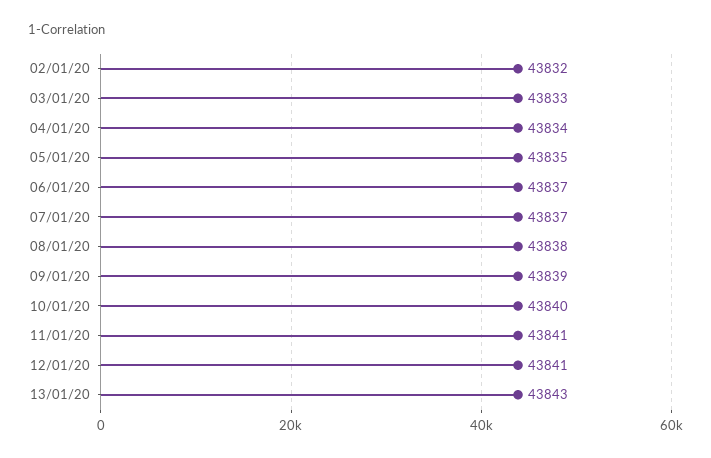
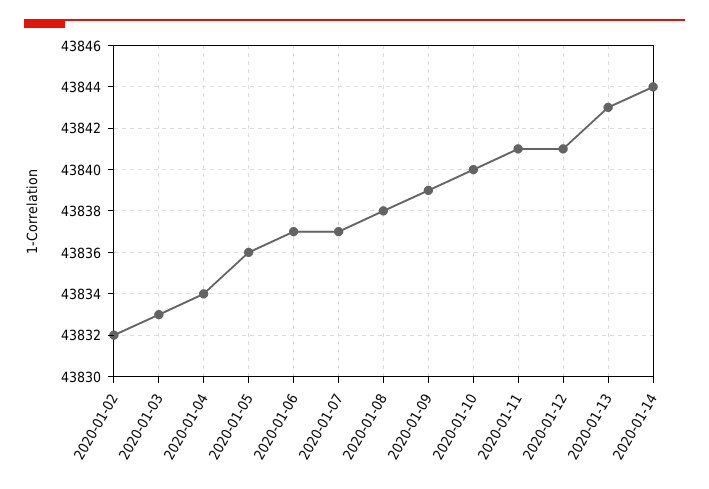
05/01/20: 43835 -> 43836
2020-01-14: none -> 43844

